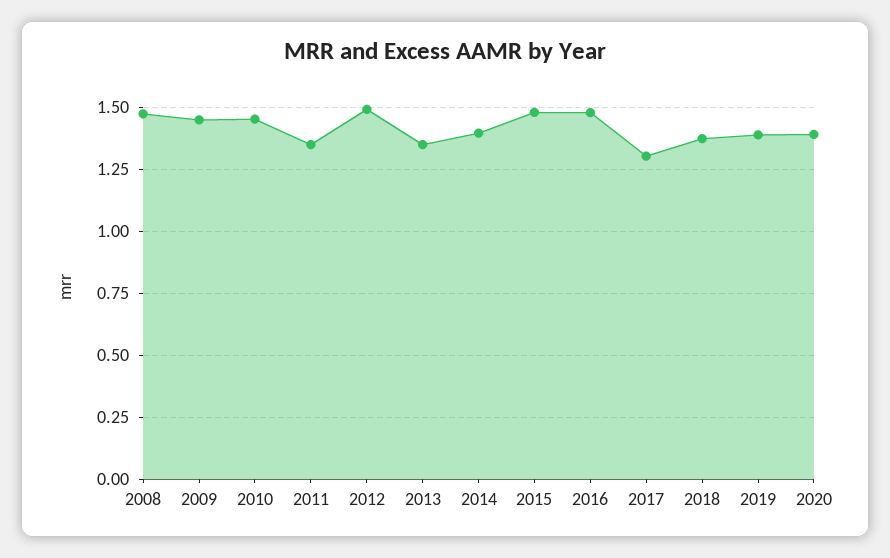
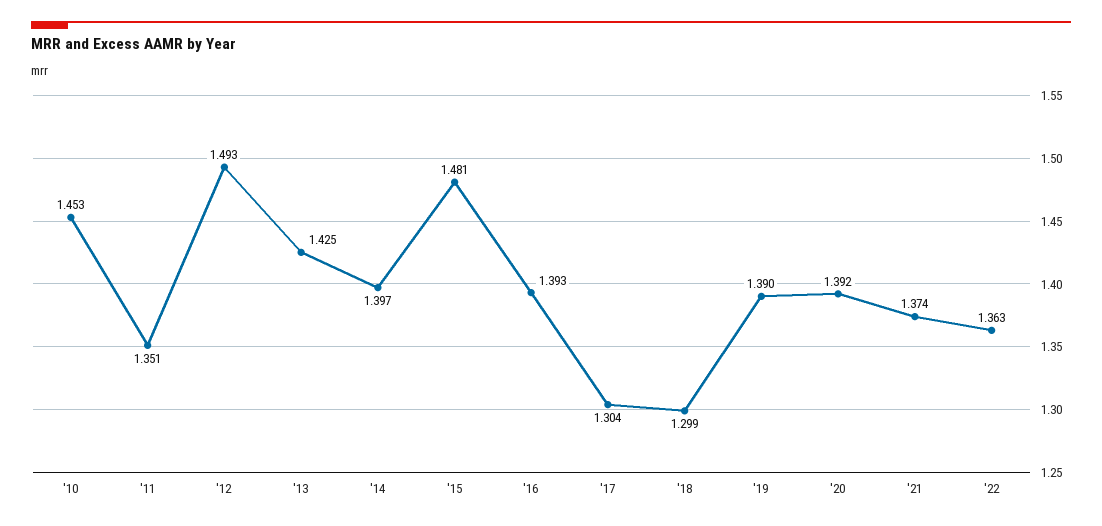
2008: 1.475 -> none
2009: 1.45 -> none
2013: 1.35 -> 1.425
2016: 1.475 -> 1.393
2018: 1.375 -> 1.299
'21: none -> 1.374
'22: none -> 1.363

